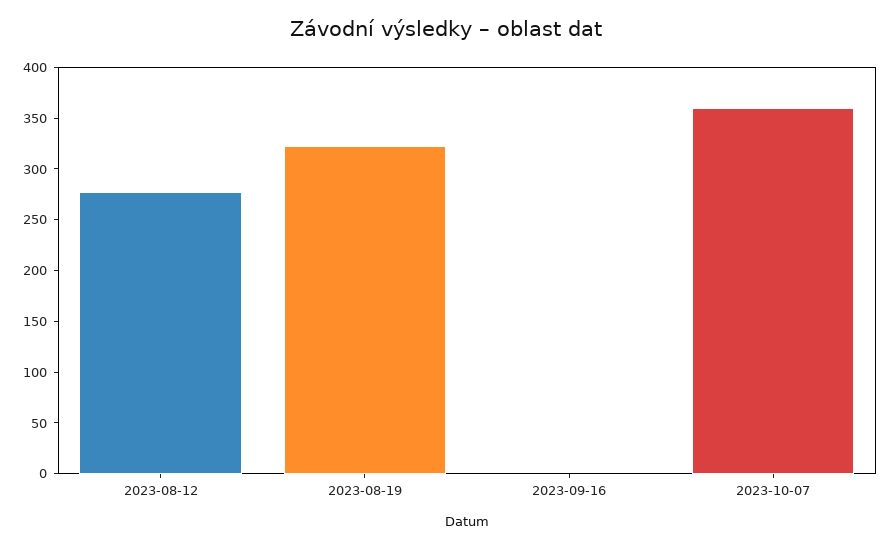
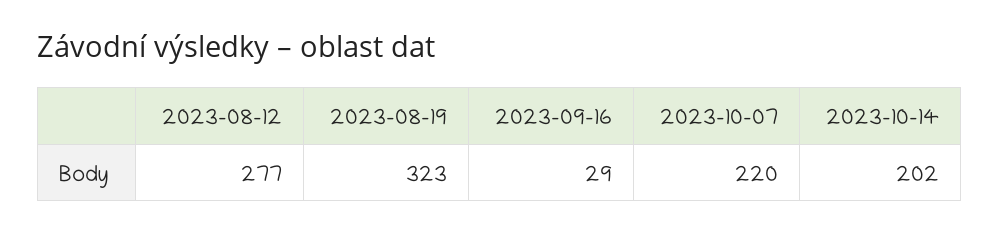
2023-09-16: 0 -> 29
2023-10-07: 360 -> 220
2023-10-14: none -> 202

